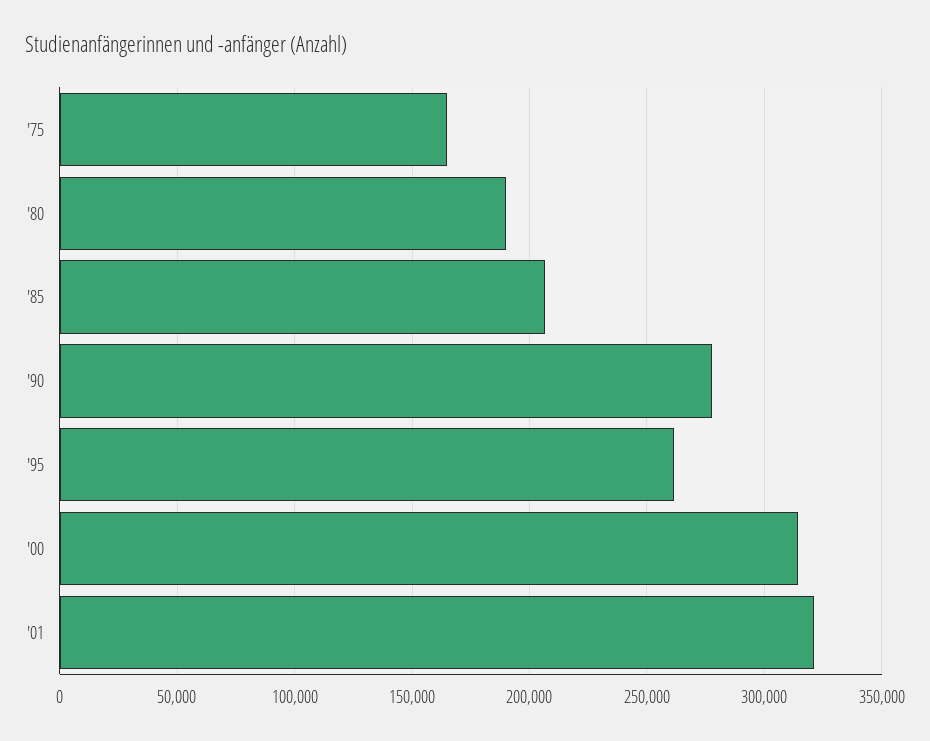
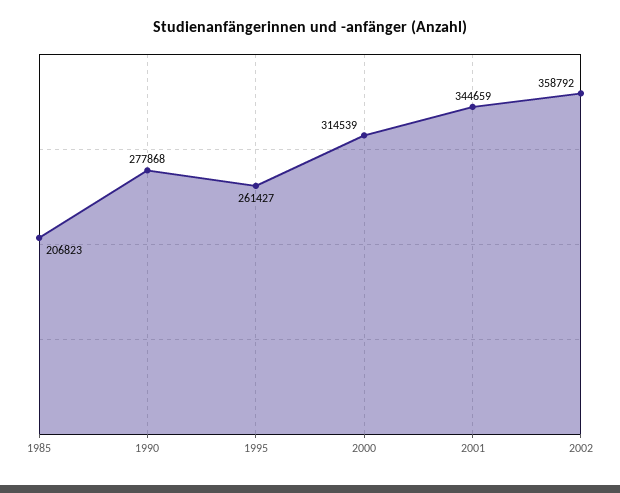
'75: 165000 -> none
'80: 190000 -> none
'01: 320000 -> 344659
2002: none -> 358792

